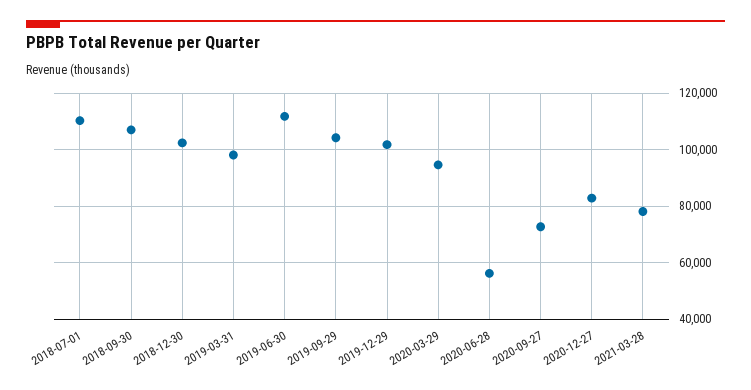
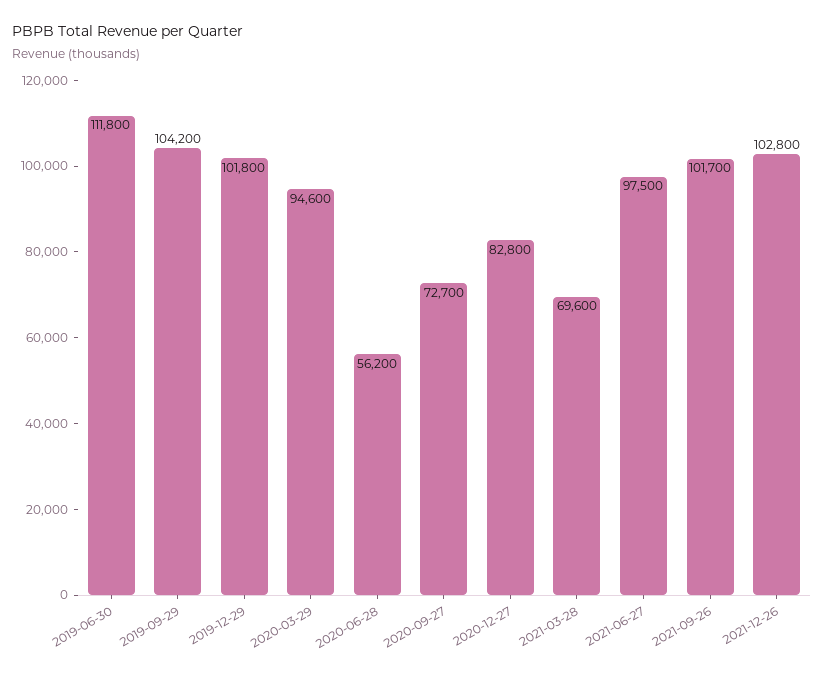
2018-07-01: 110000 -> none
2018-09-30: 107500 -> none
2018-12-30: 102500 -> none
2019-03-31: 97500 -> none
2021-03-28: 77500 -> 69600
2021-06-27: none -> 97500
2021-09-26: none -> 101700
2021-12-26: none -> 102800

